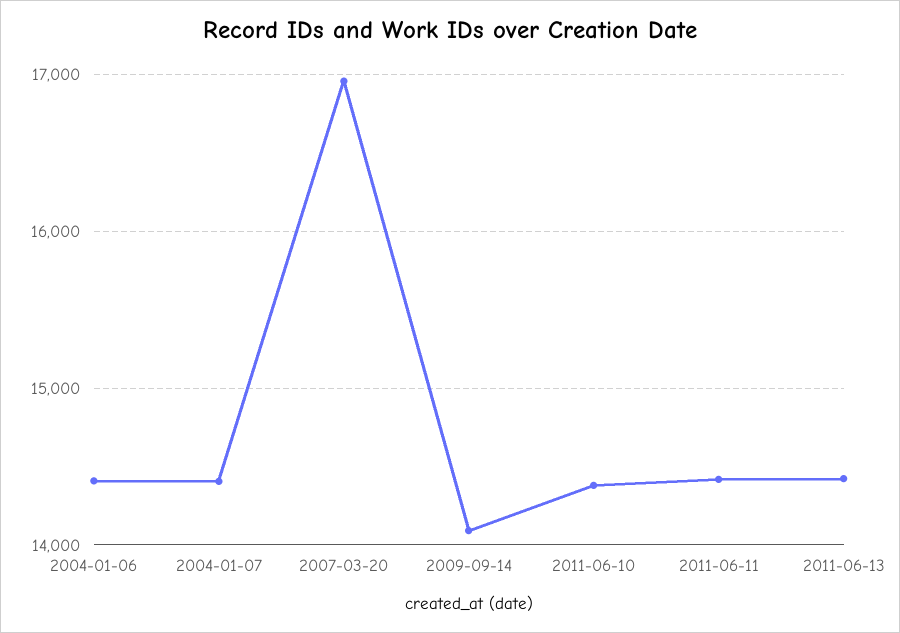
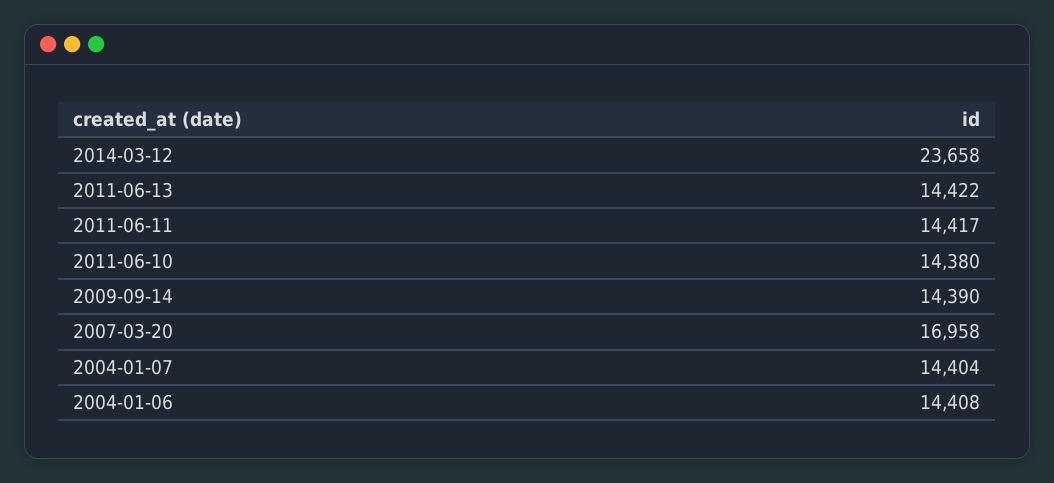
2009-09-14: 14100 -> 14390
2014-03-12: none -> 23658

